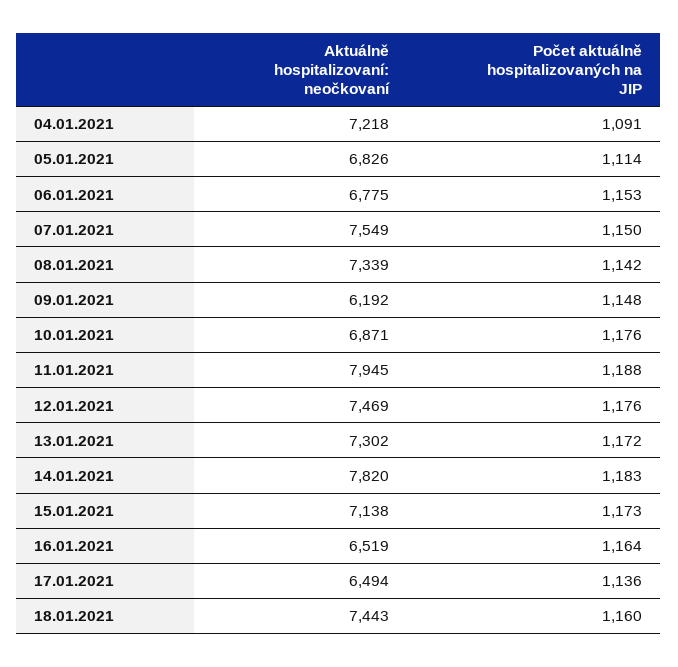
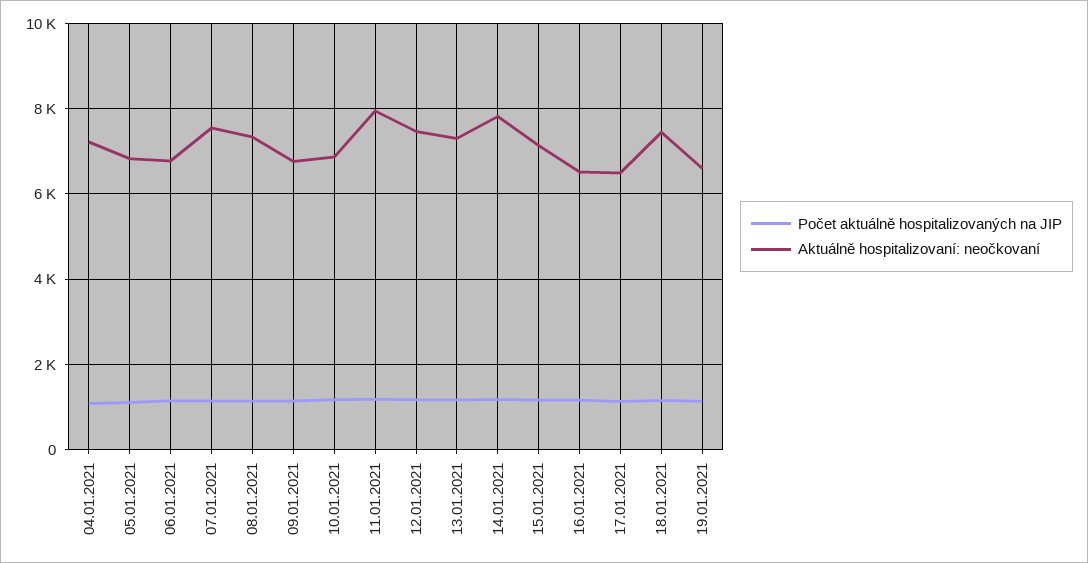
Aktuálně hospitalizovaní: neočkovaní, 09.01.2021: 6192 -> 6800
Počet aktuálně hospitalizovaných na JIP, 19.01.2021: none -> 1200
Aktuálně hospitalizovaní: neočkovaní, 19.01.2021: none -> 6600

